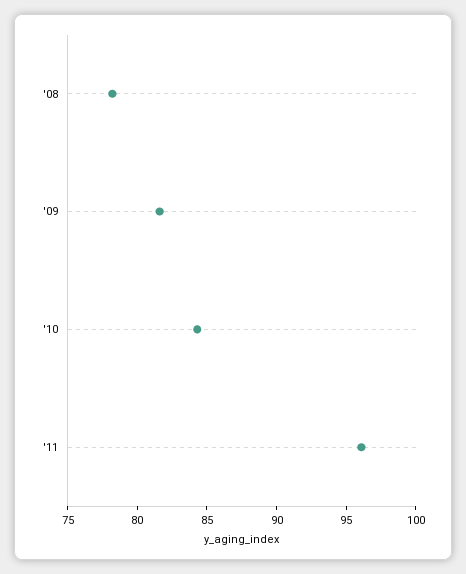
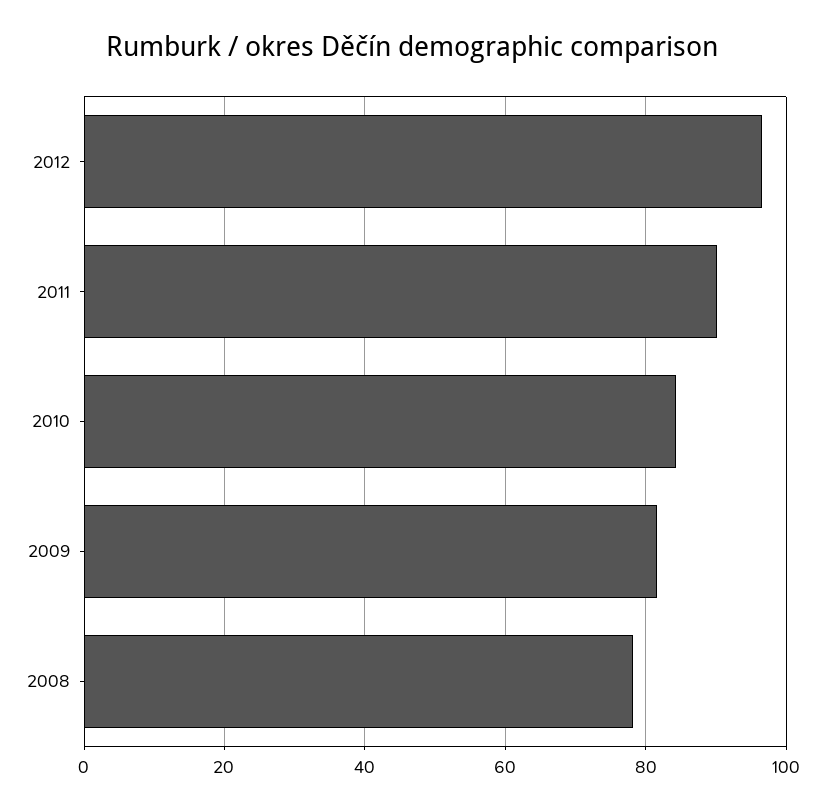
'11: 96 -> 90
2012: none -> 96

